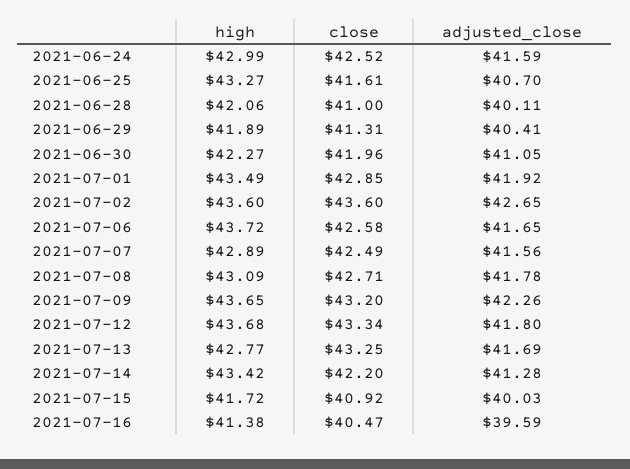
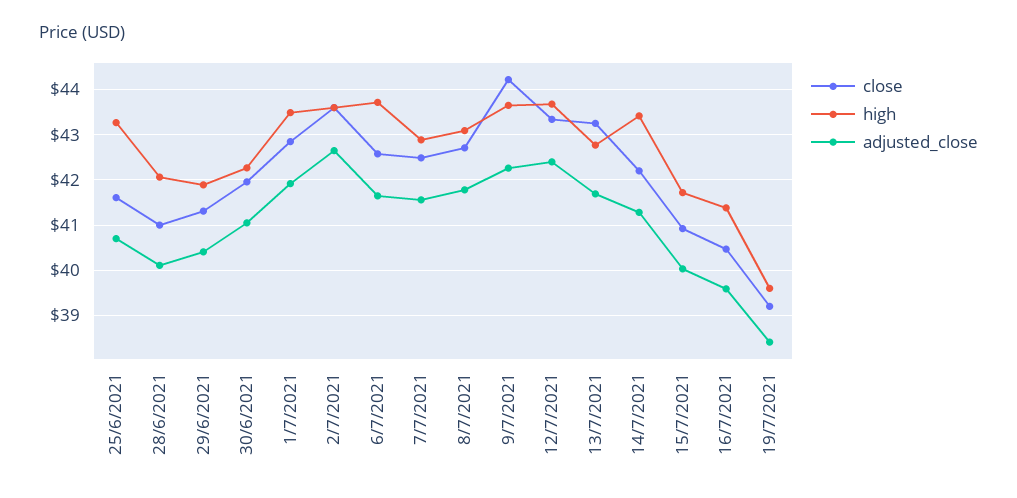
high, 2021-06-24: 42.99 -> none
close, 2021-06-24: 42.52 -> none
adjusted_close, 2021-06-24: 41.59 -> none
close, 2021-07-09: 43.2 -> 44.2
adjusted_close, 2021-07-12: 41.8 -> 42.4
close, 19/7/2021: none -> 39.2
high, 19/7/2021: none -> 39.6
adjusted_close, 19/7/2021: none -> 38.4

